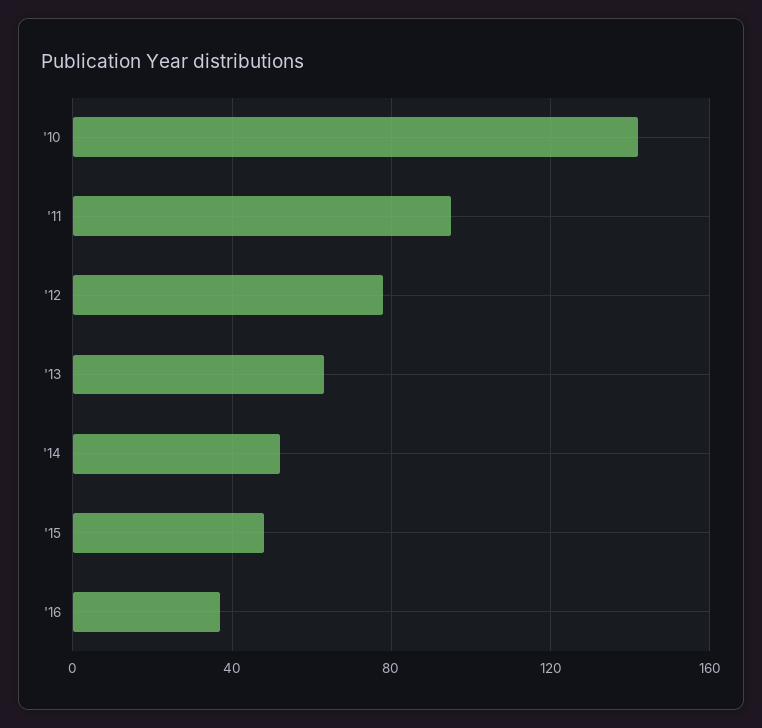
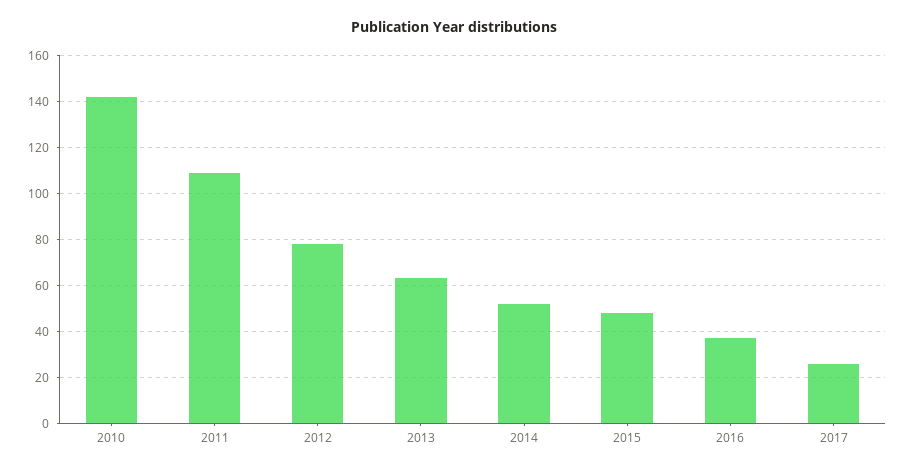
'11: 95 -> 110
2017: none -> 25

